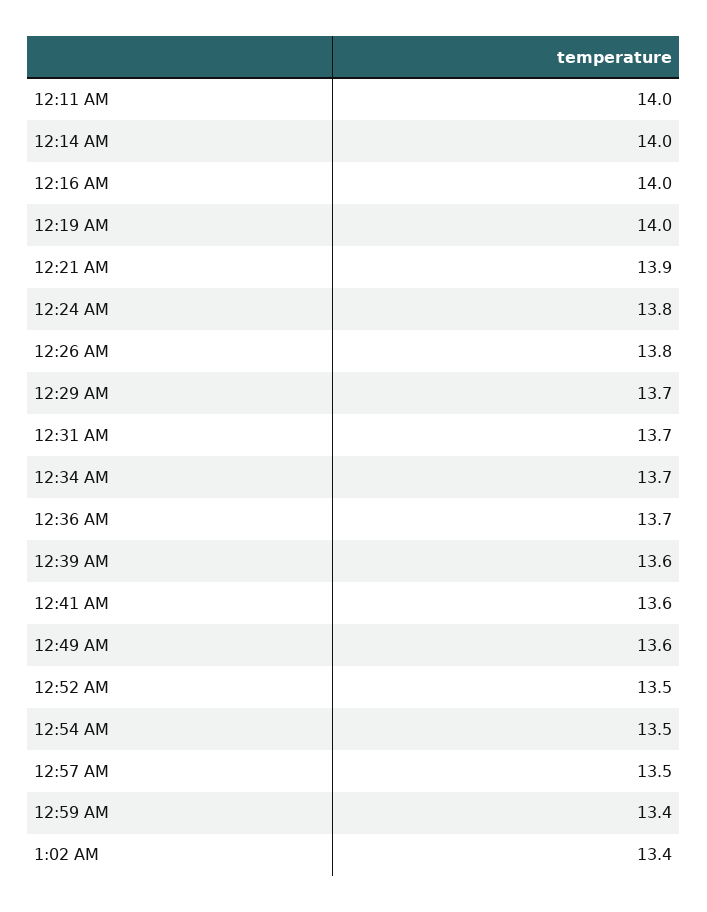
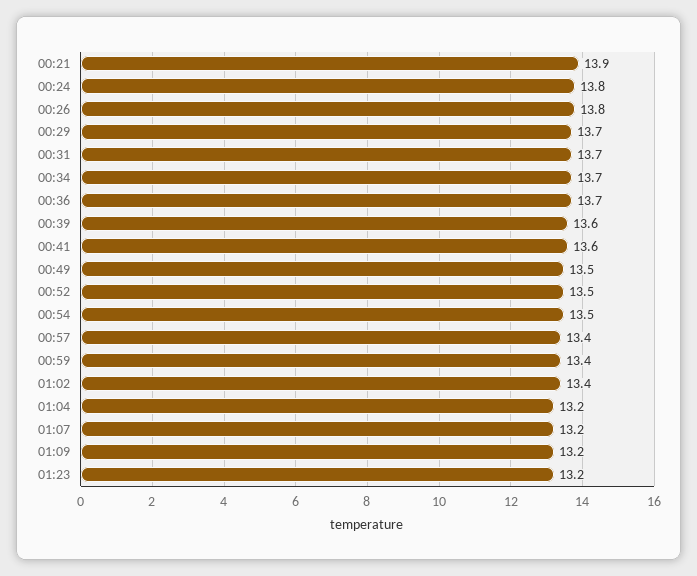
12:11 AM: 14 -> none
12:14 AM: 14 -> none
12:16 AM: 14 -> none
12:19 AM: 14 -> none
12:49 AM: 13.6 -> 13.5
12:57 AM: 13.5 -> 13.4
01:04: none -> 13.2
01:07: none -> 13.2
01:09: none -> 13.2
01:23: none -> 13.2

